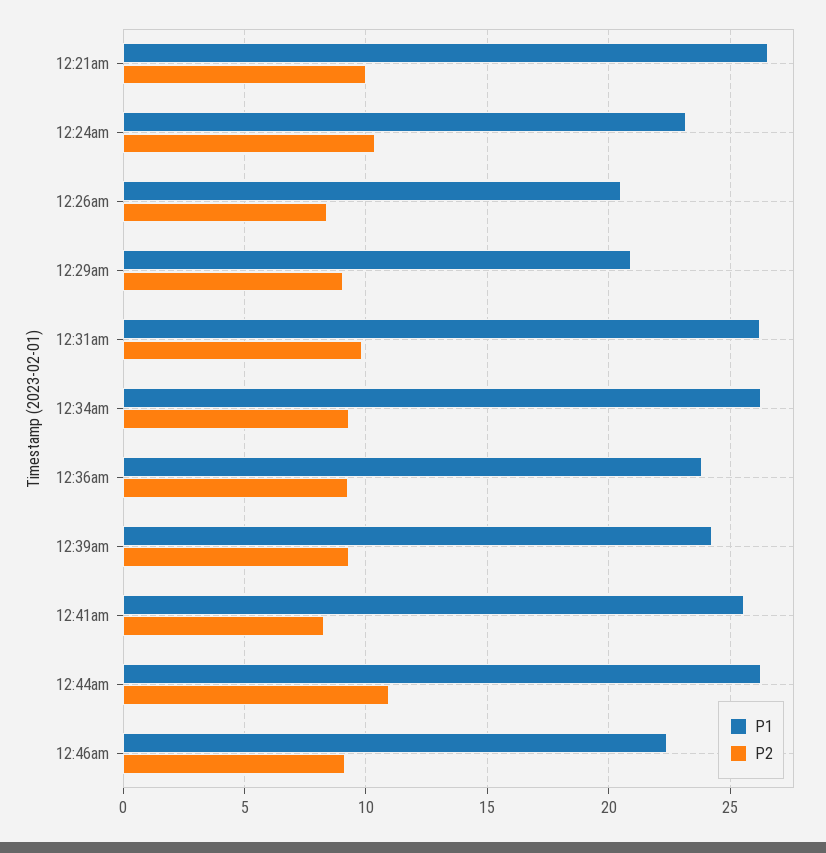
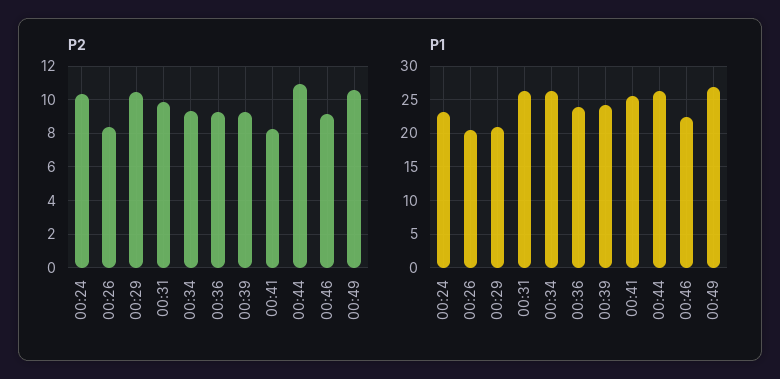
P1, 12:21am: 26.5 -> none
P2, 12:21am: 10 -> none
P2, 12:29am: 9 -> 10.5
P2, 00:49: none -> 10.5
P1, 00:49: none -> 27

